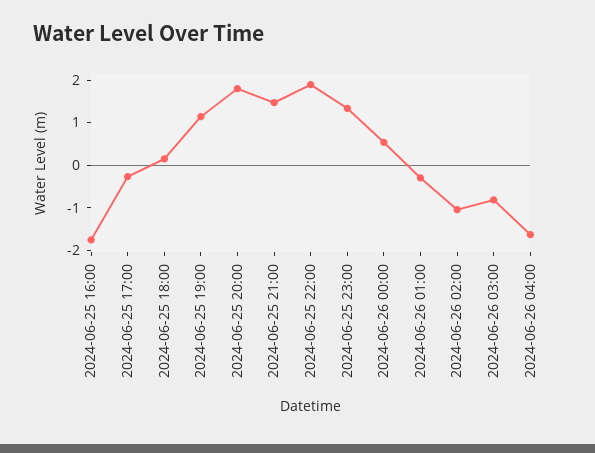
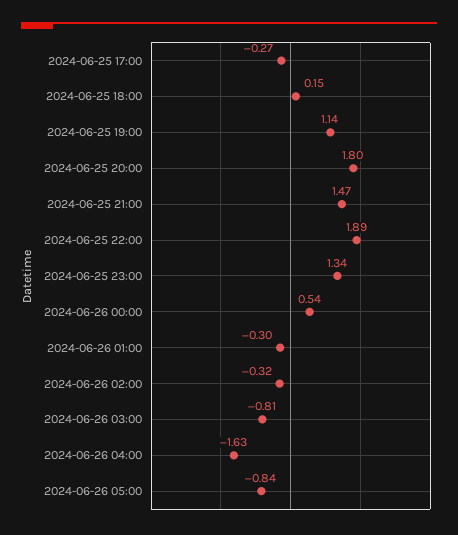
2024-06-25 16:00: -1.8 -> none
2024-06-26 02:00: -1 -> -0.32
2024-06-26 05:00: none -> -0.84

